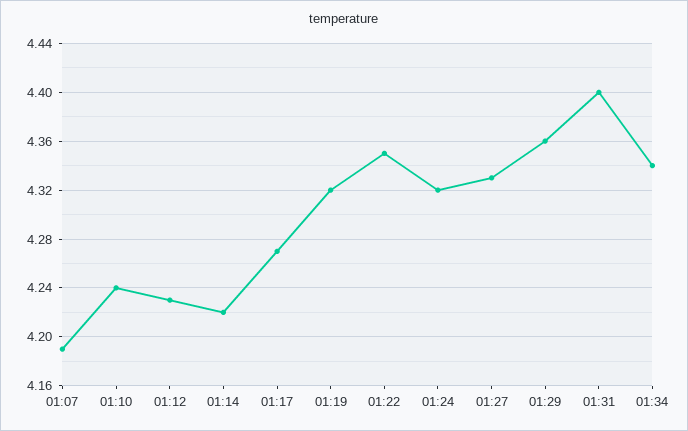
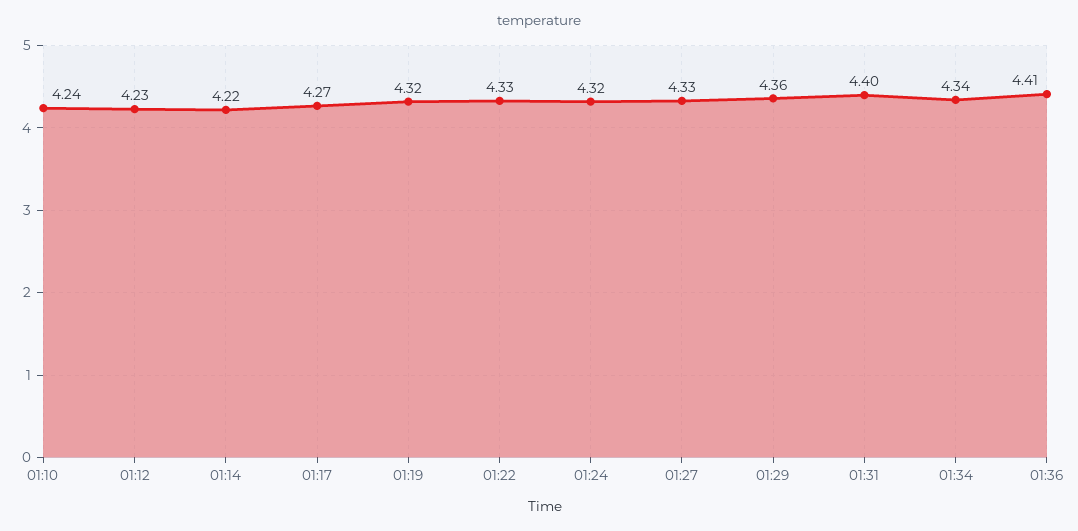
01:07: 4.19 -> none
01:22: 4.35 -> 4.33
01:36: none -> 4.41

